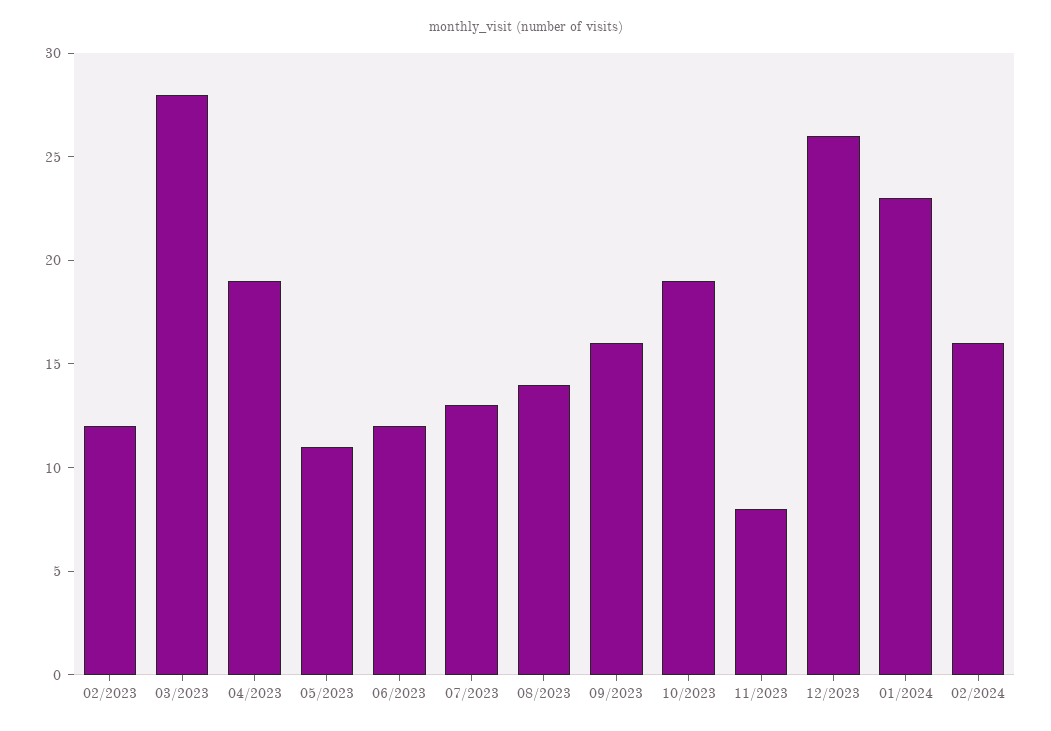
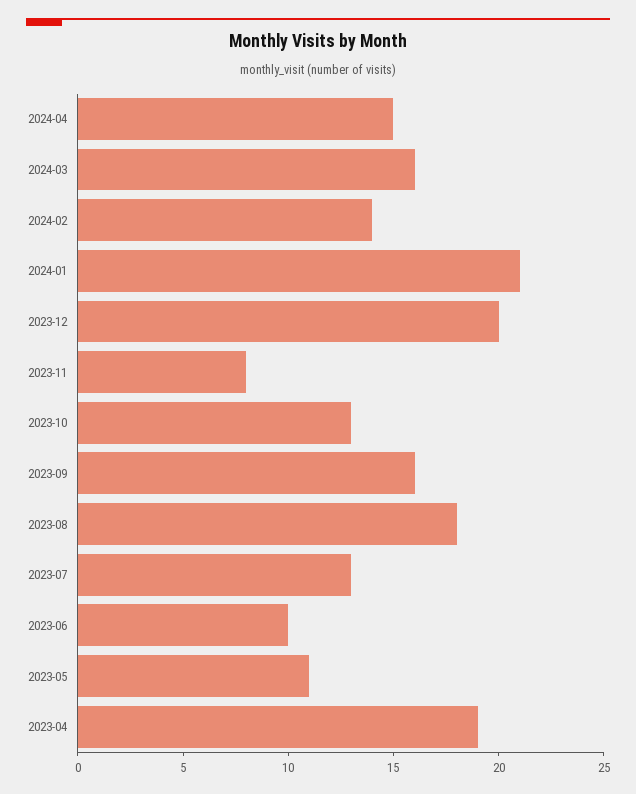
02/2023: 12 -> none
03/2023: 28 -> none
06/2023: 12 -> 10
08/2023: 14 -> 18
10/2023: 19 -> 13
12/2023: 26 -> 20
01/2024: 23 -> 21
02/2024: 16 -> 14
2024-04: none -> 15
2024-03: none -> 16

